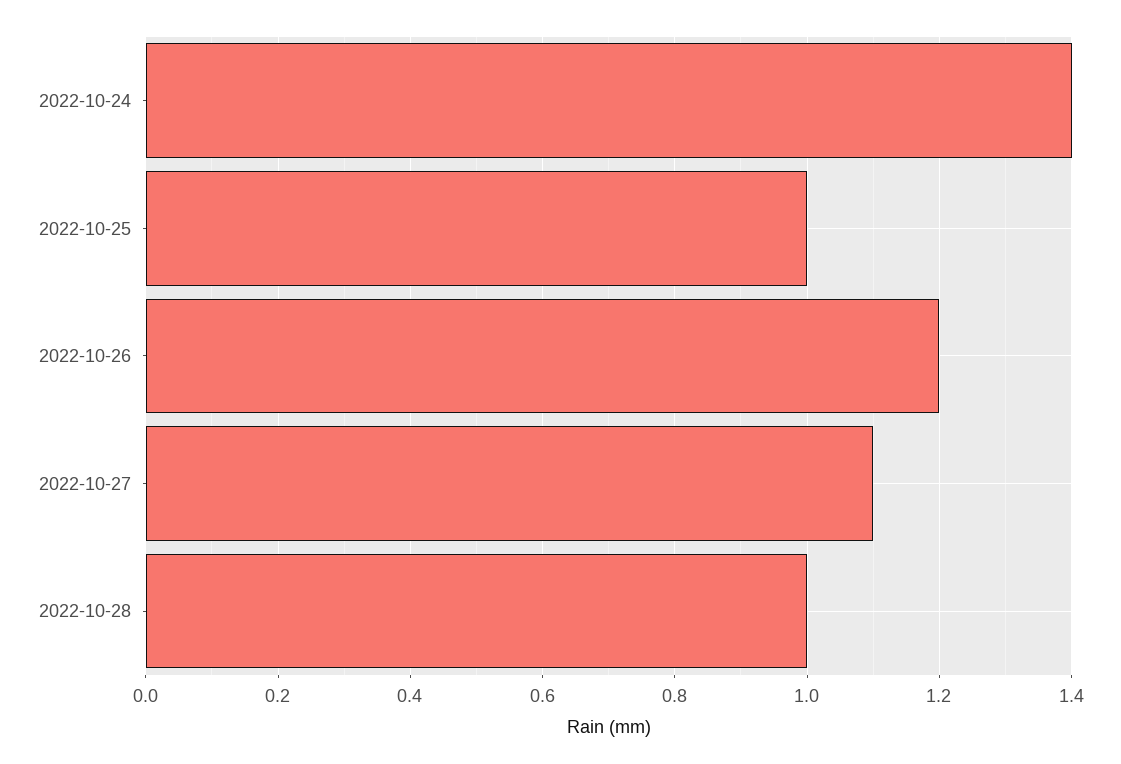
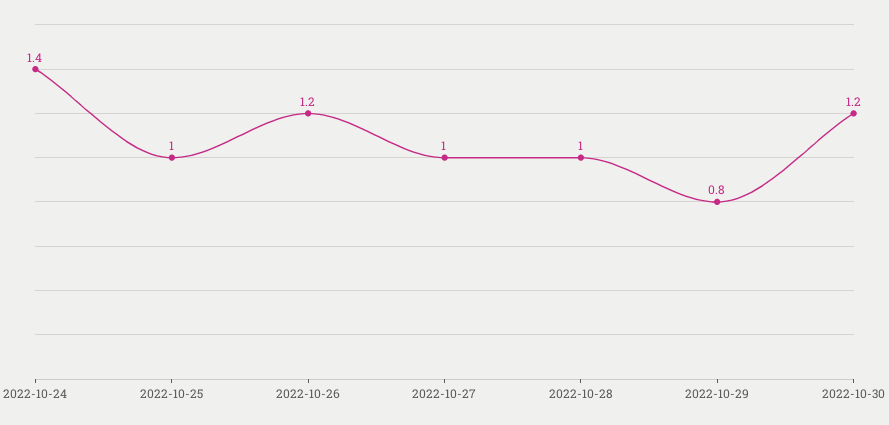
2022-10-27: 1.1 -> 1
2022-10-29: none -> 0.8
2022-10-30: none -> 1.2

